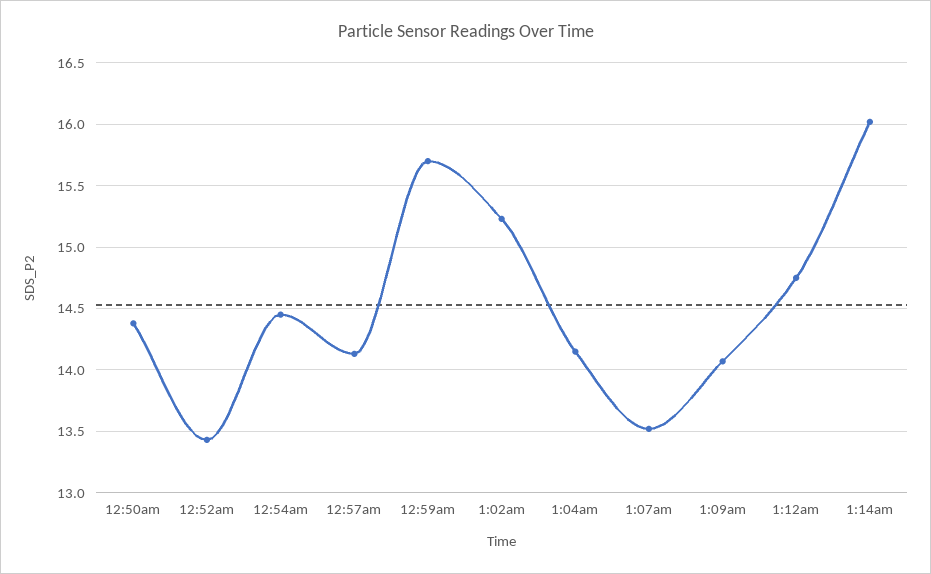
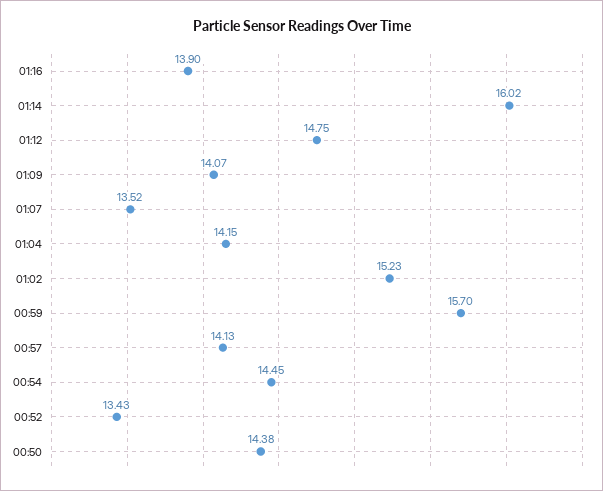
01:16: none -> 13.9

